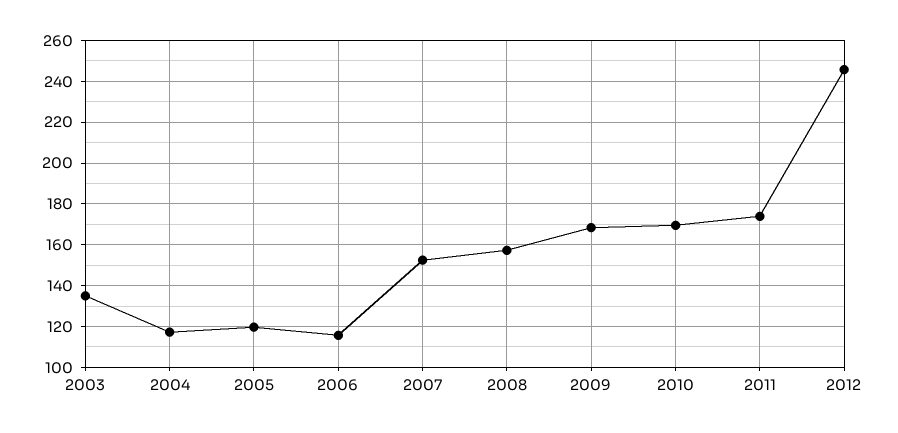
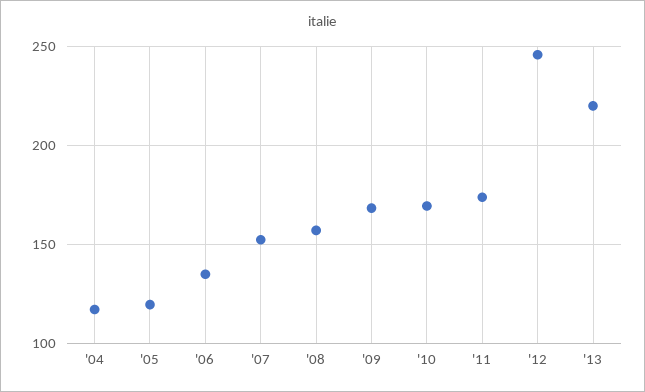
2003: 135 -> none
2006: 115 -> 135
'13: none -> 220

